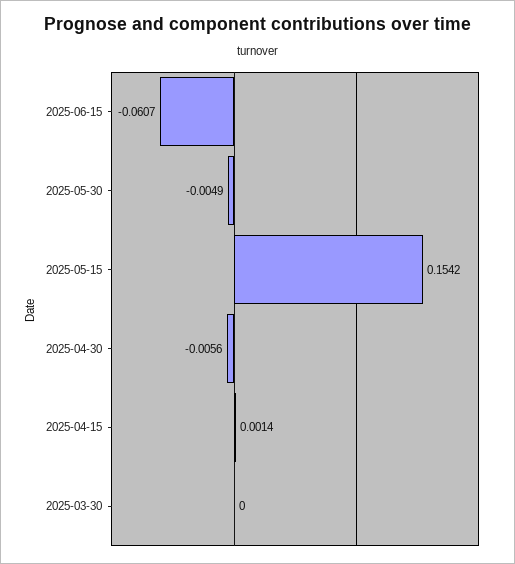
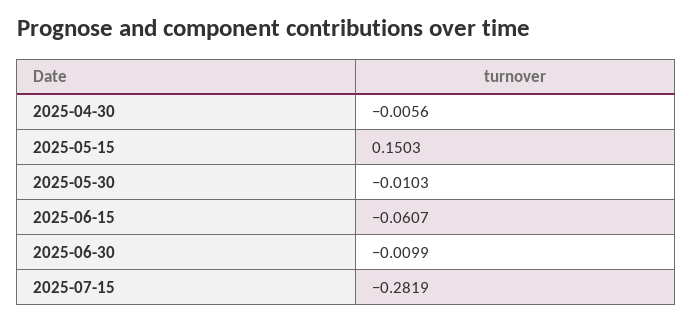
2025-05-30: -0.0049 -> -0.0103
2025-05-15: 0.1542 -> 0.1503
2025-04-15: 0.0014 -> none
2025-03-30: 0 -> none
2025-06-30: none -> -0.0099
2025-07-15: none -> -0.2819

